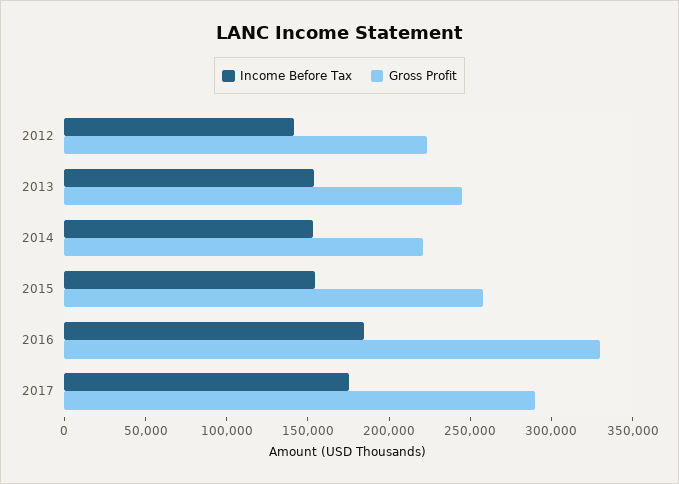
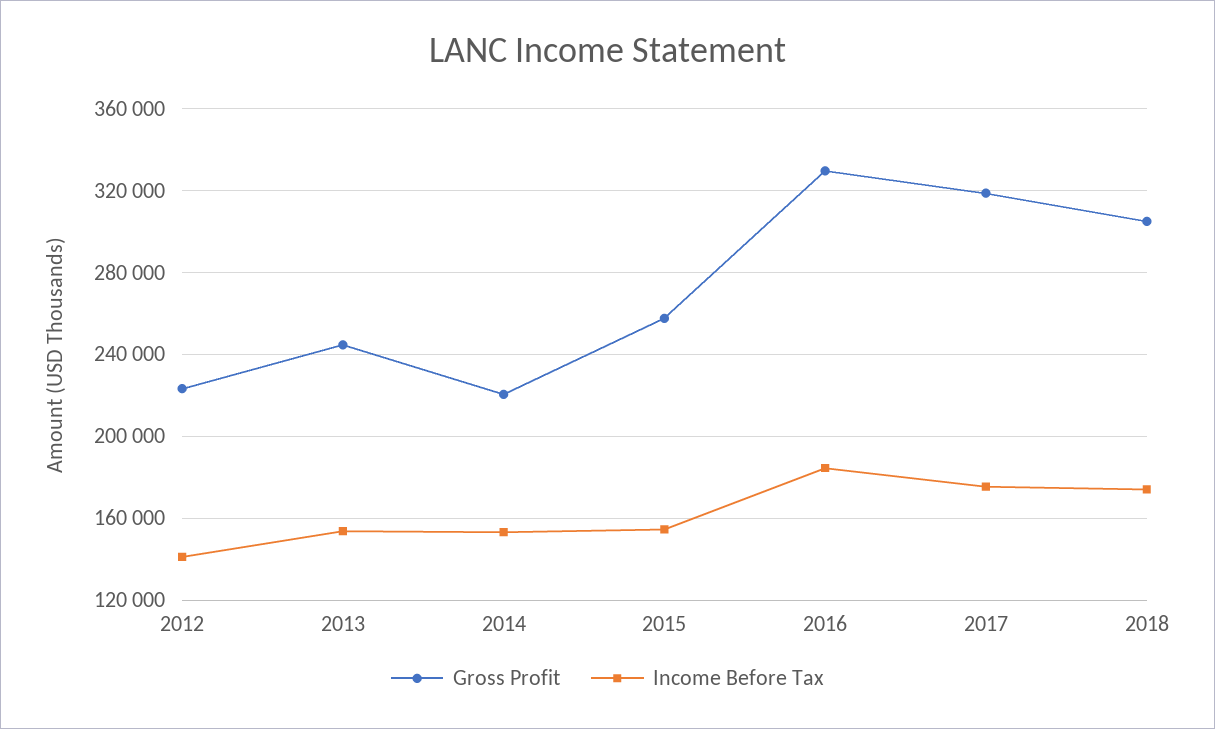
Gross Profit, 2017: 290000 -> 320000
Gross Profit, 2018: none -> 305000
Income Before Tax, 2018: none -> 175000

